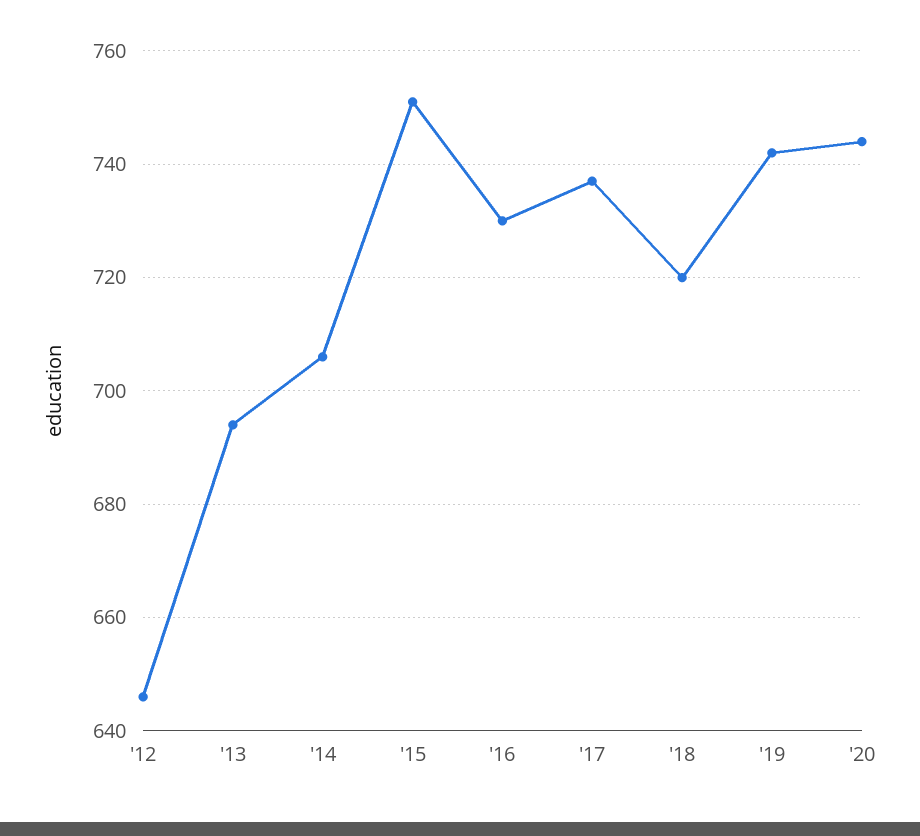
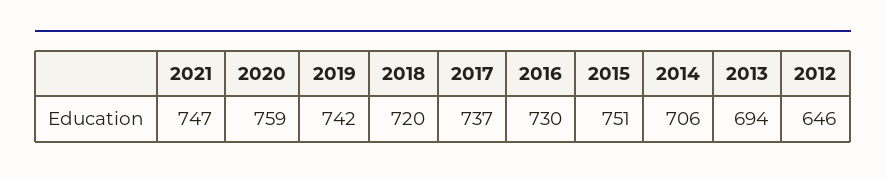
'20: 745 -> 759
2021: none -> 747

